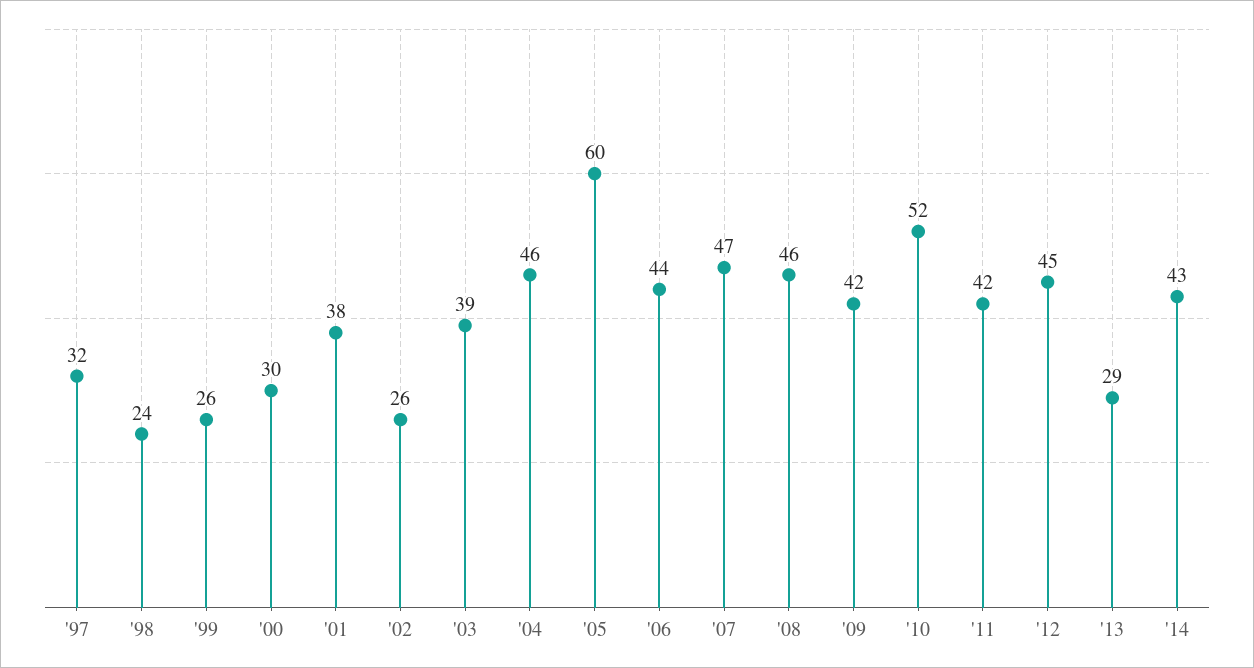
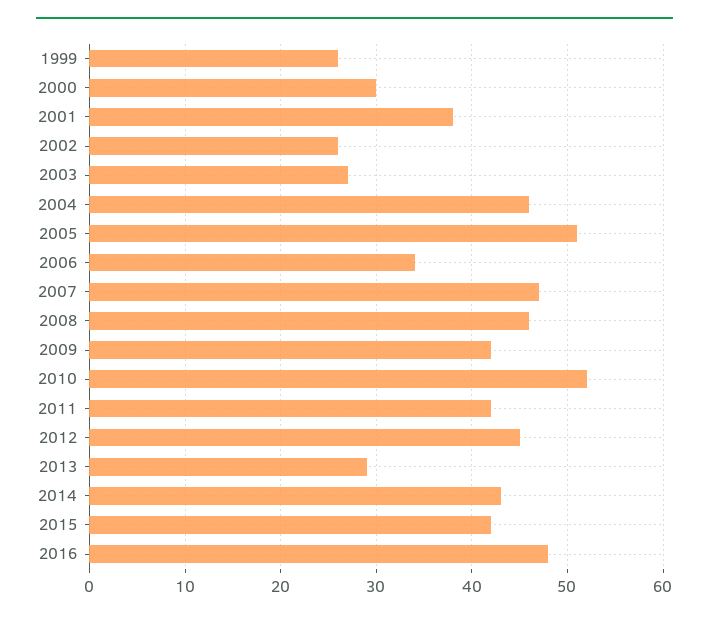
'97: 32 -> none
'98: 24 -> none
'03: 39 -> 27
'05: 60 -> 51
'06: 44 -> 34
2015: none -> 42
2016: none -> 48

